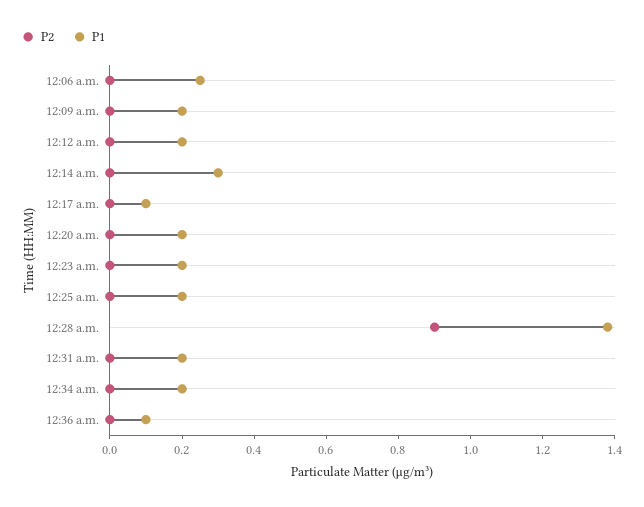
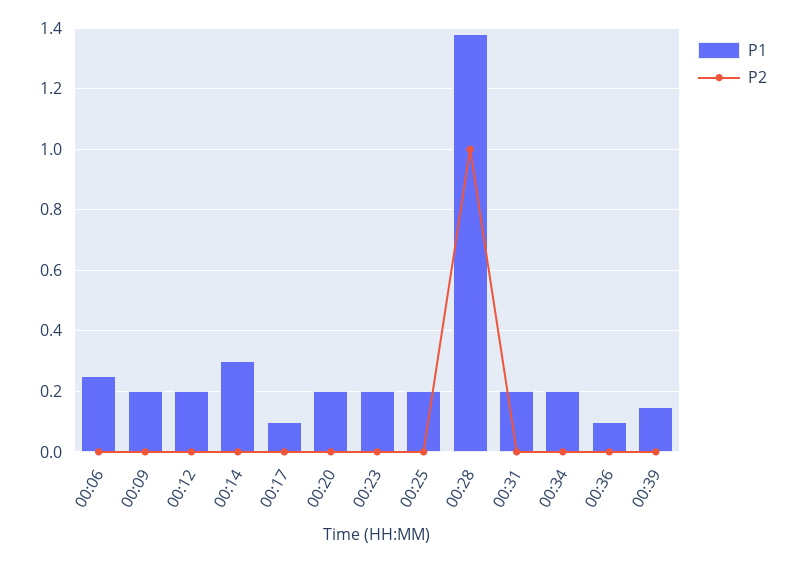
P2, 12:28 a.m.: 0.9 -> 1
P1, 00:39: none -> 0.15
P2, 00:39: none -> 0

